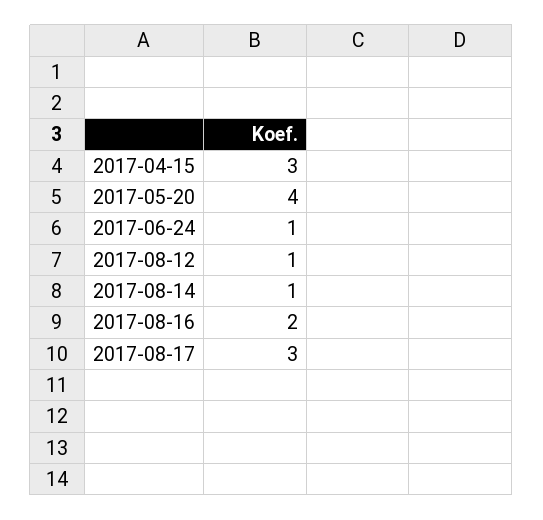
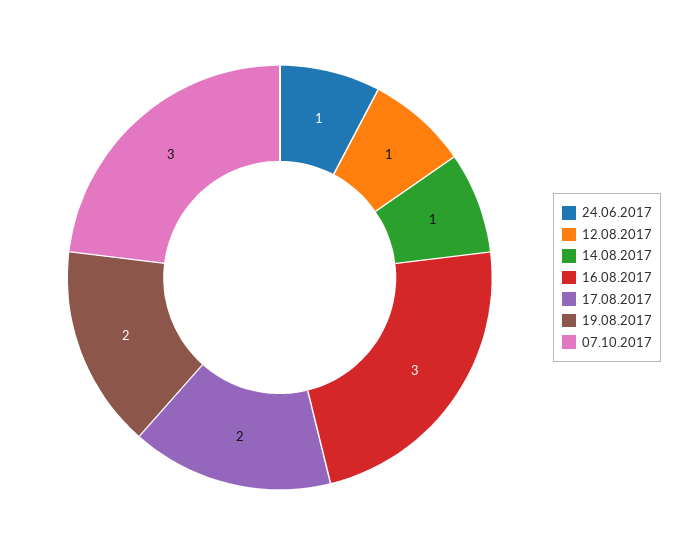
2017-04-15: 3 -> none
2017-05-20: 4 -> none
2017-08-16: 2 -> 3
2017-08-17: 3 -> 2
19.08.2017: none -> 2
07.10.2017: none -> 3

